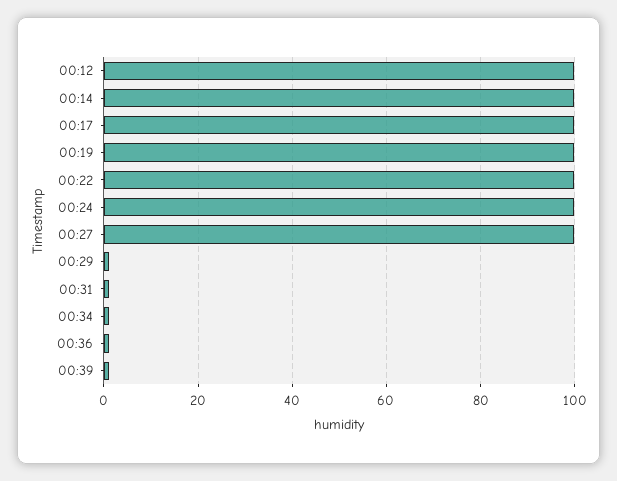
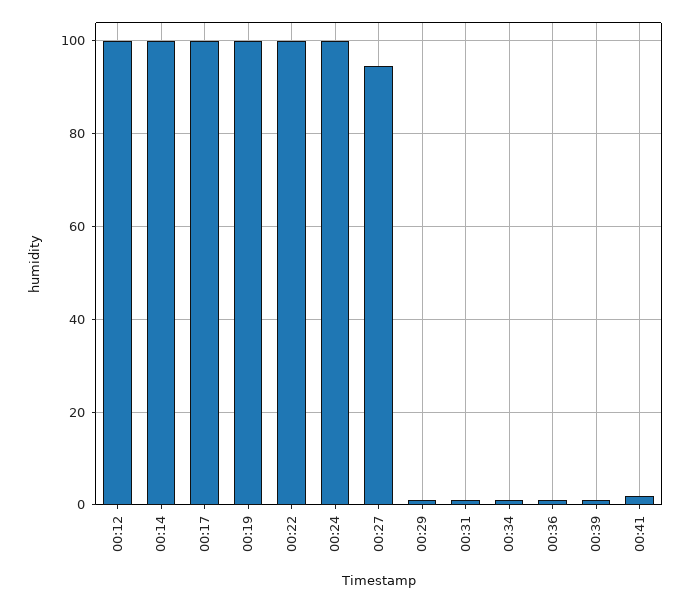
00:27: 100 -> 94
00:41: none -> 2

